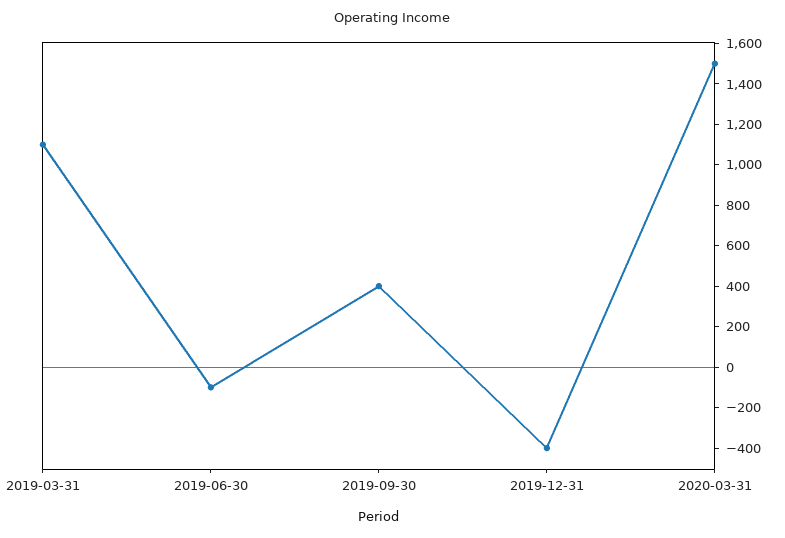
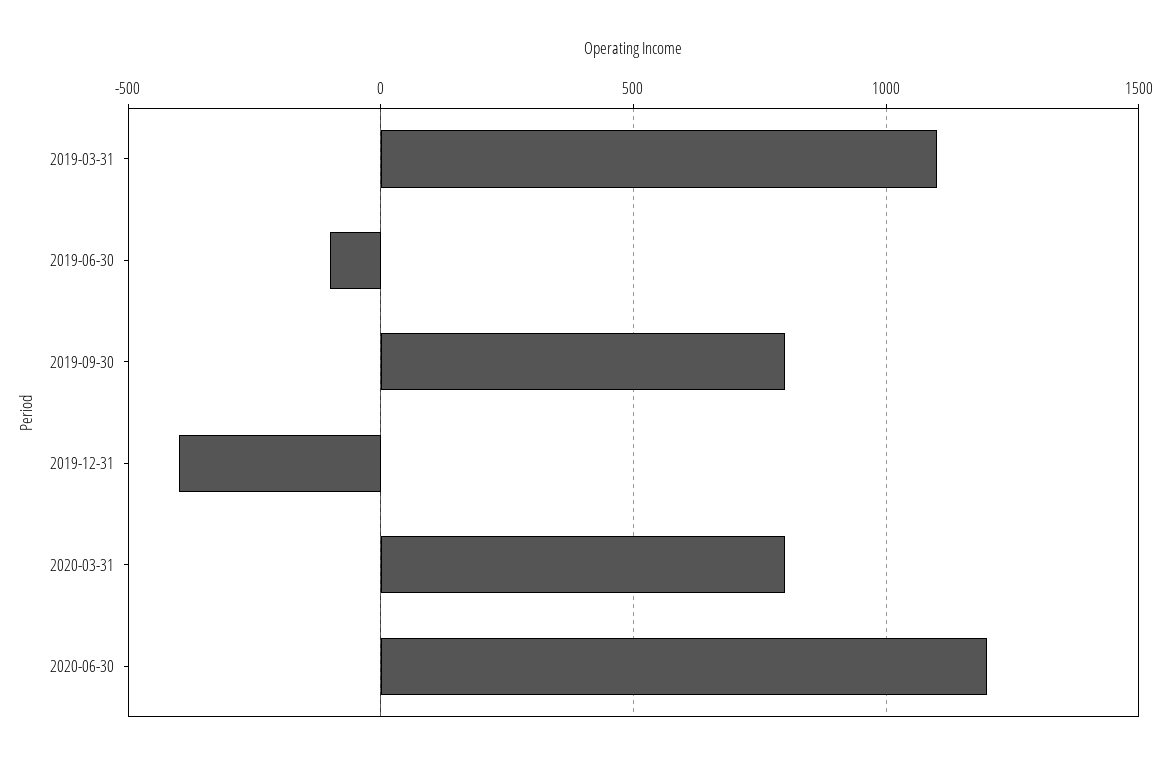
2019-09-30: 400 -> 800
2020-03-31: 1500 -> 800
2020-06-30: none -> 1200

